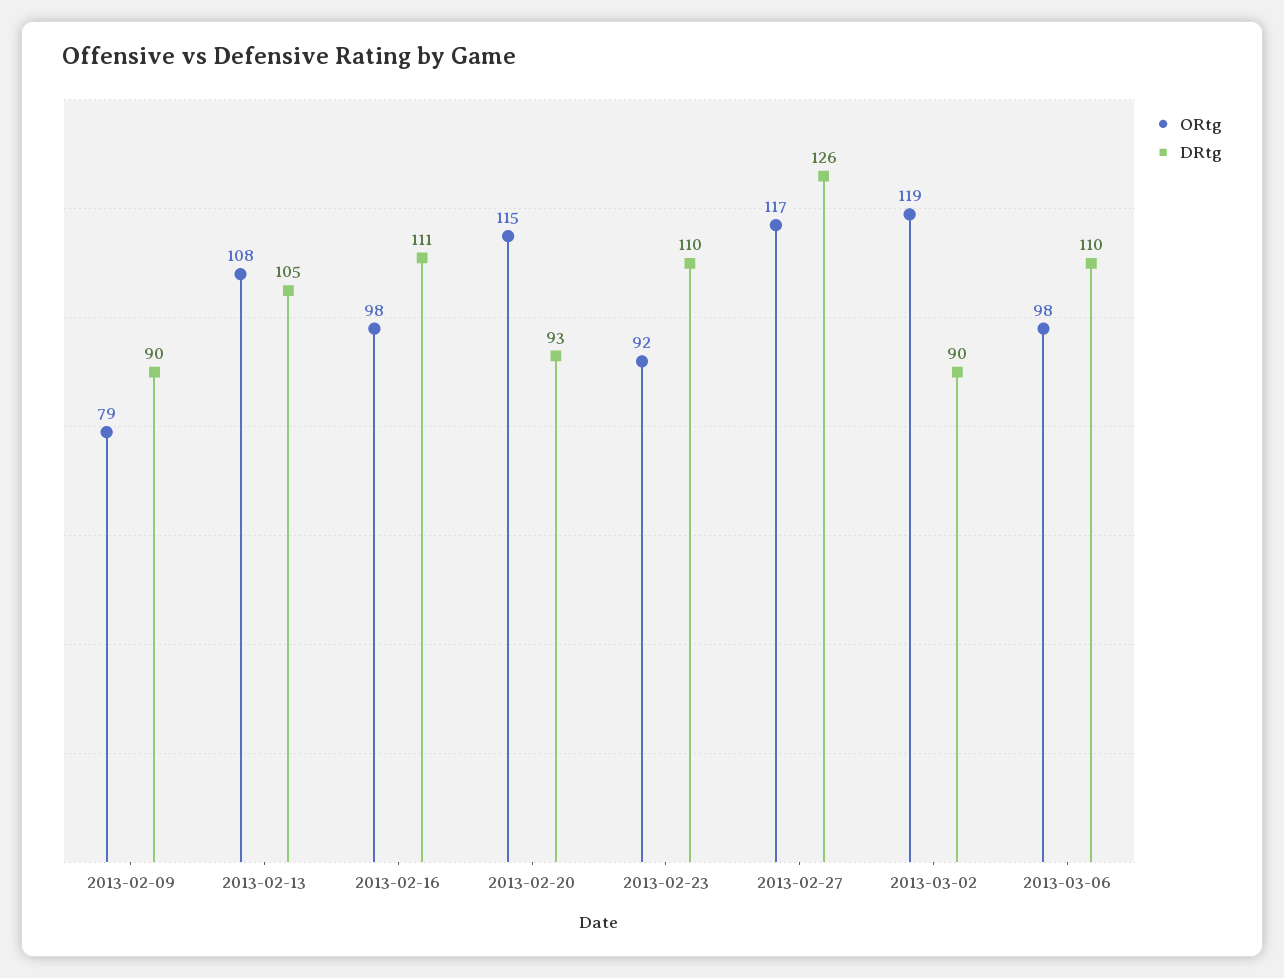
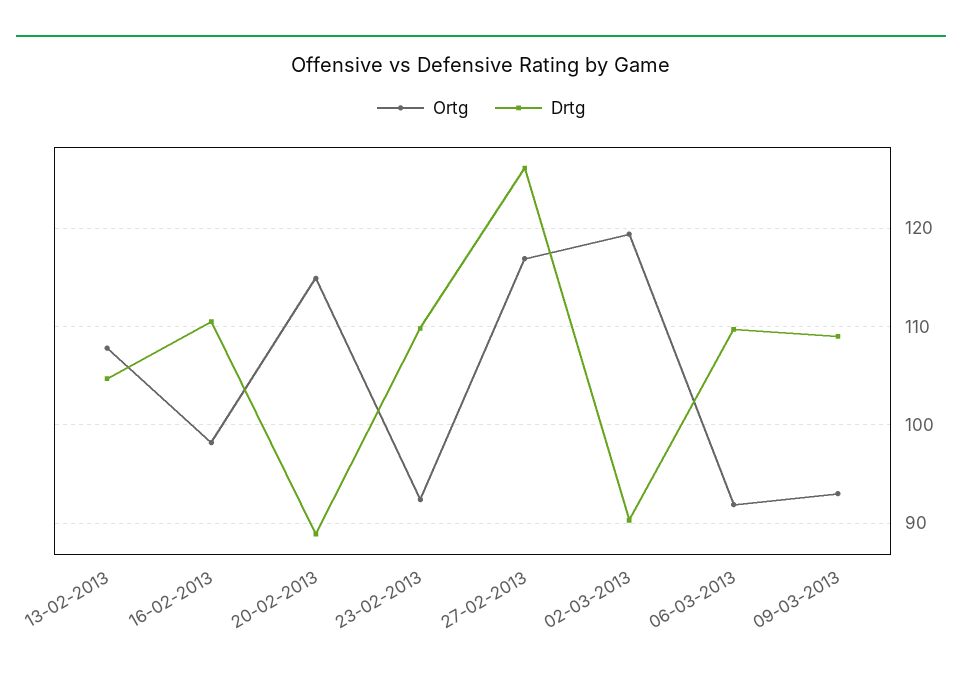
ORtg, 2013-02-09: 79 -> none
DRtg, 2013-02-09: 90 -> none
DRtg, 2013-02-20: 93 -> 89
ORtg, 2013-03-06: 98 -> 92
ORtg, 09-03-2013: none -> 93
DRtg, 09-03-2013: none -> 109

